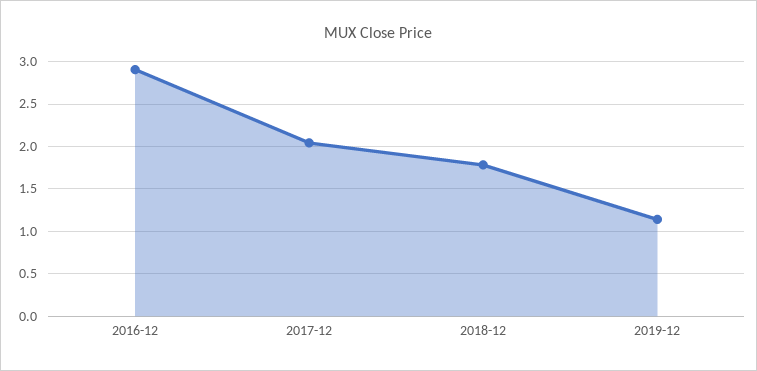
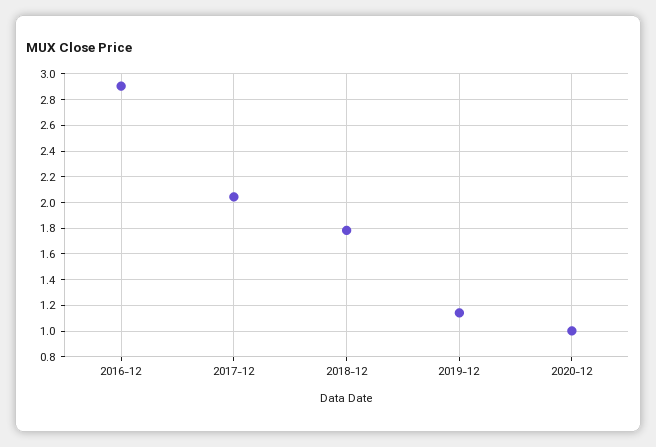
2020-12: none -> 1

